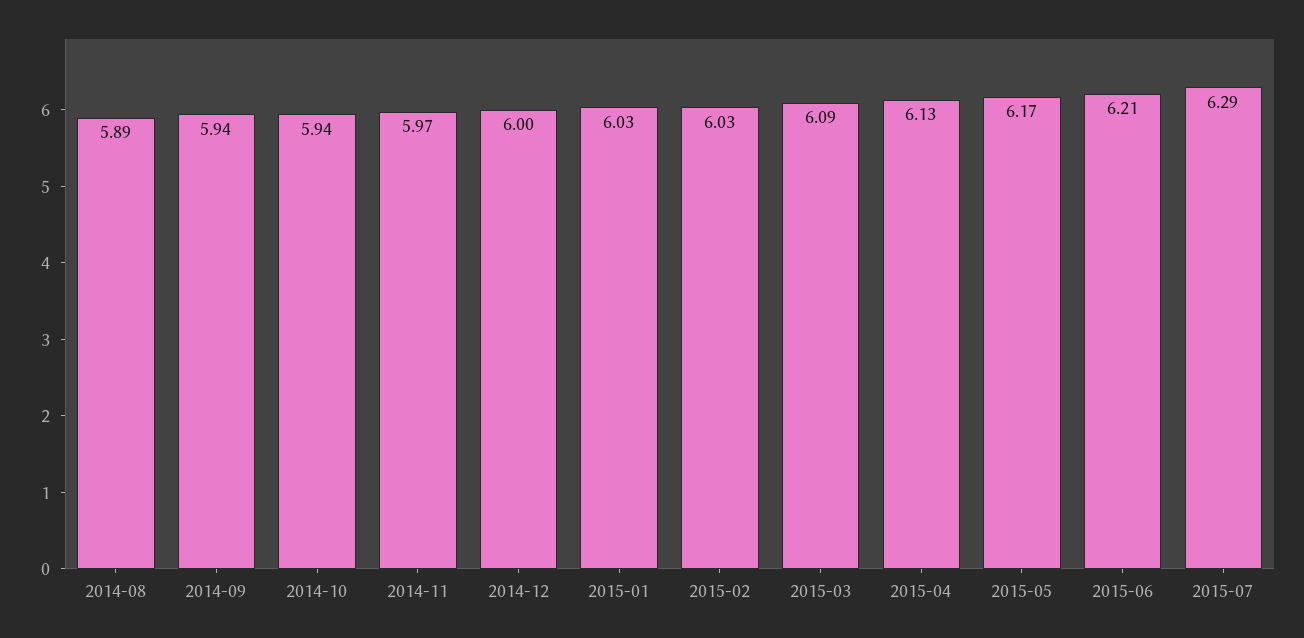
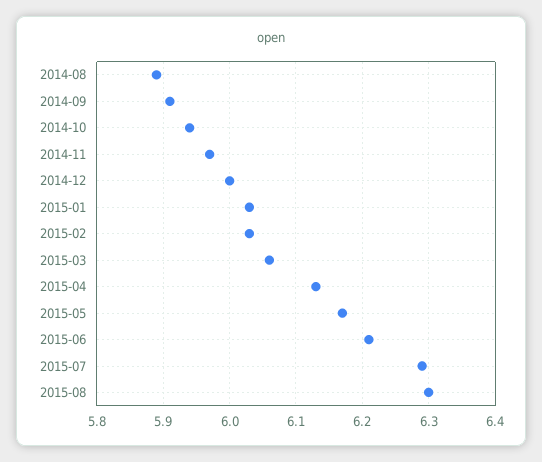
2014-09: 5.94 -> 5.91
2015-03: 6.09 -> 6.06
2015-08: none -> 6.3

